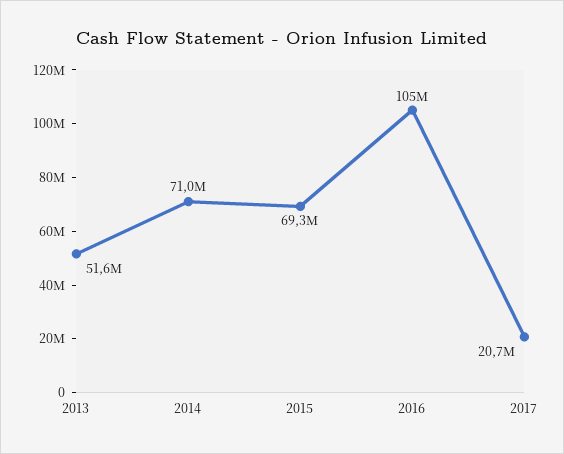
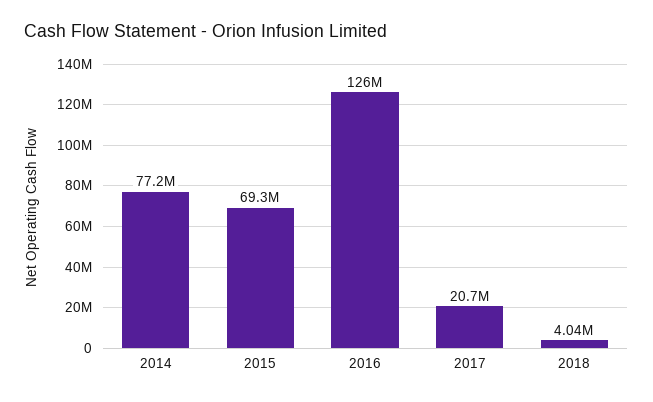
2013: 51600000 -> none
2014: 71000000 -> 77200000
2016: 105000000 -> 126000000
2018: none -> 4040000

